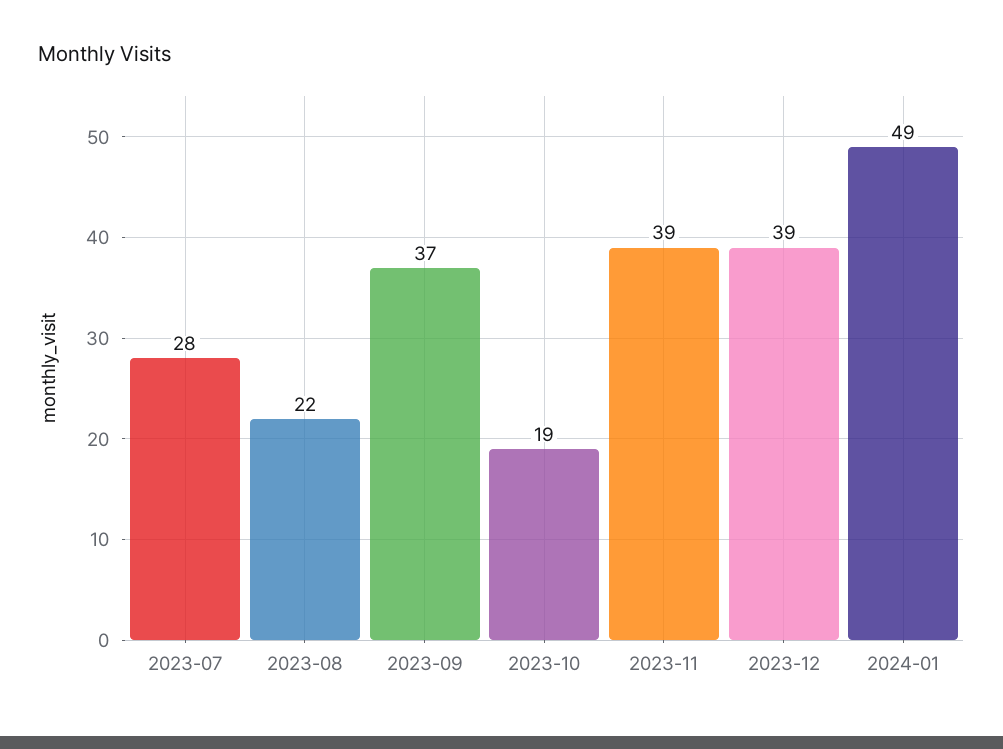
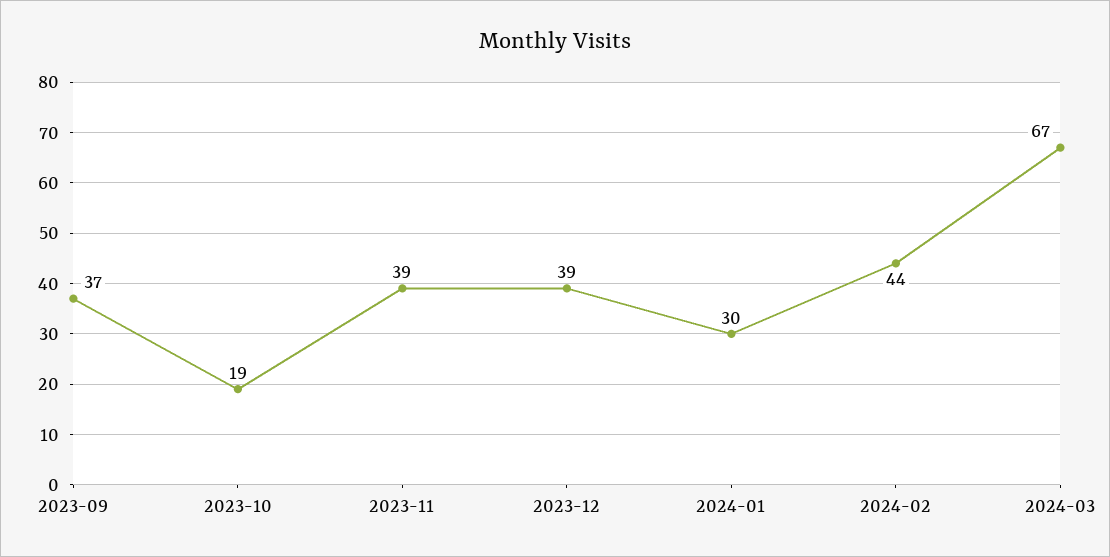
2023-07: 28 -> none
2023-08: 22 -> none
2024-01: 49 -> 30
2024-02: none -> 44
2024-03: none -> 67

